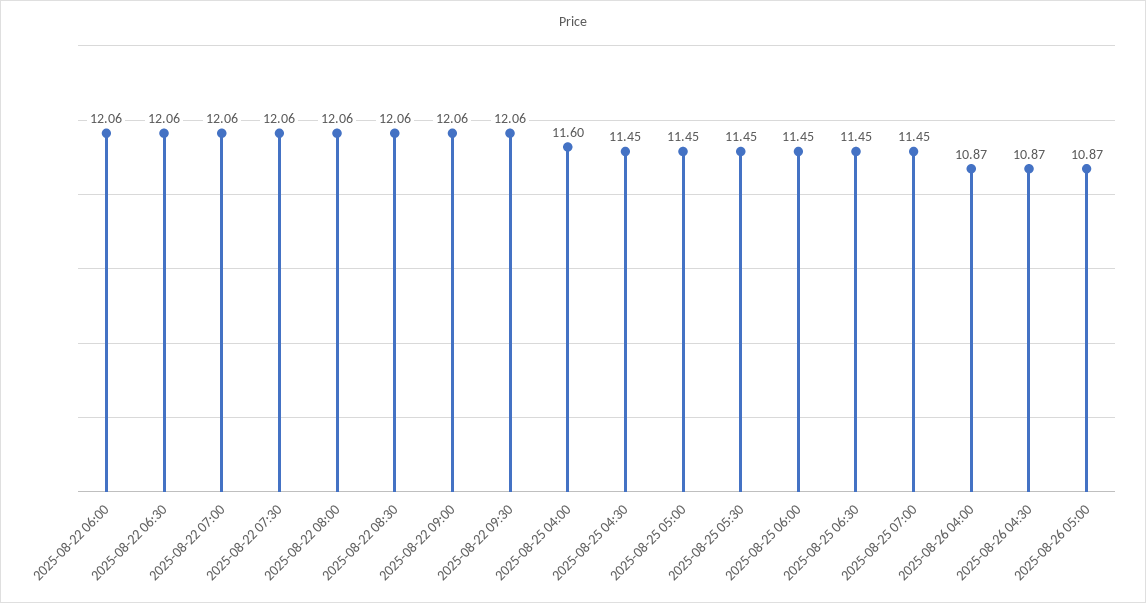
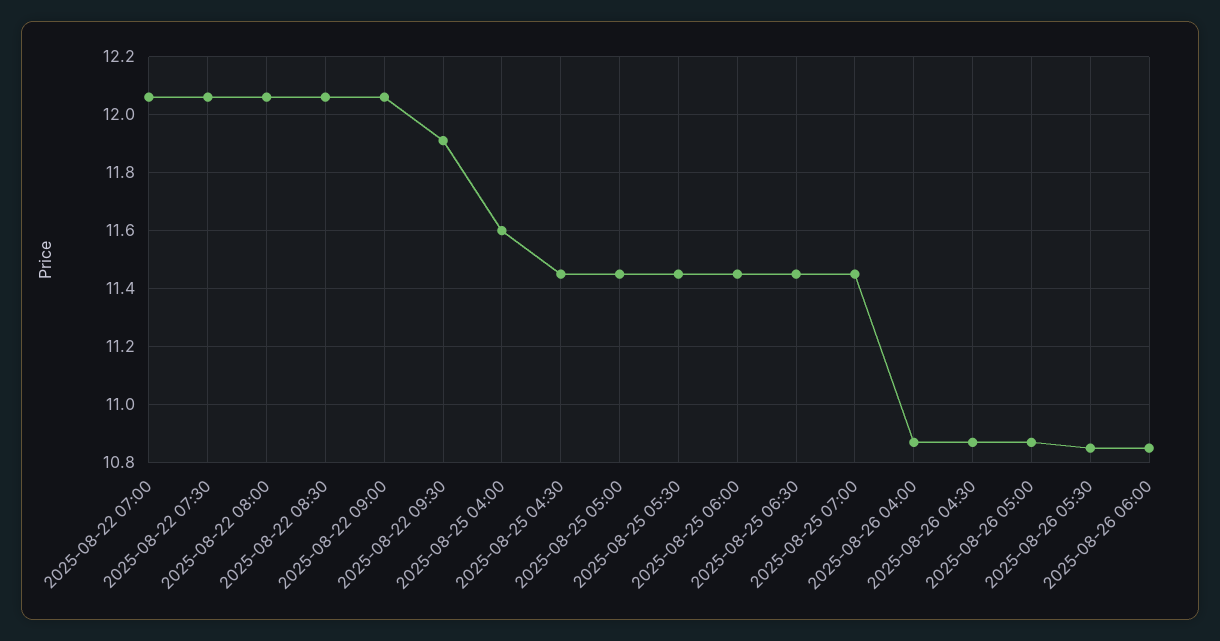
2025-08-22 06:00: 12.06 -> none
2025-08-22 06:30: 12.06 -> none
2025-08-22 09:30: 12.06 -> 11.9
2025-08-26 05:30: none -> 10.85
2025-08-26 06:00: none -> 10.85

